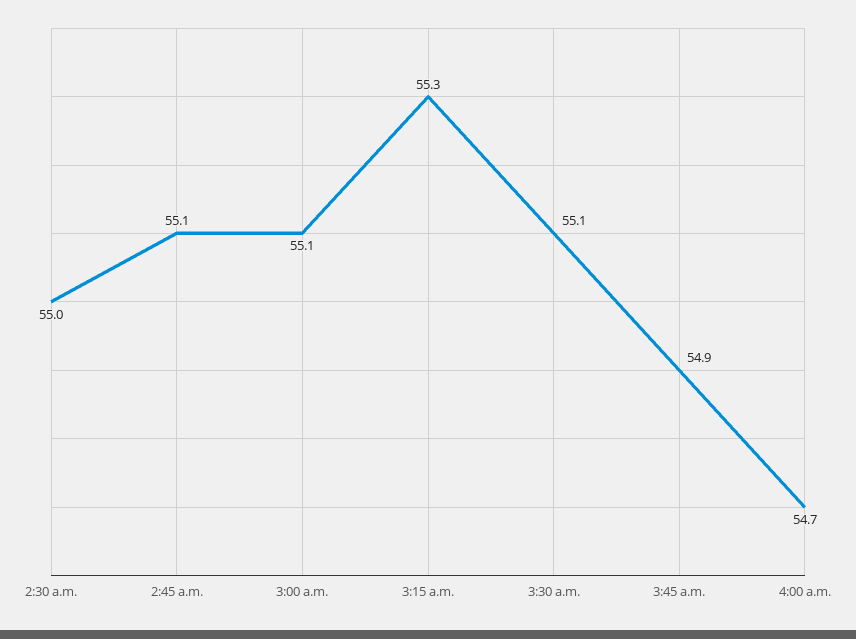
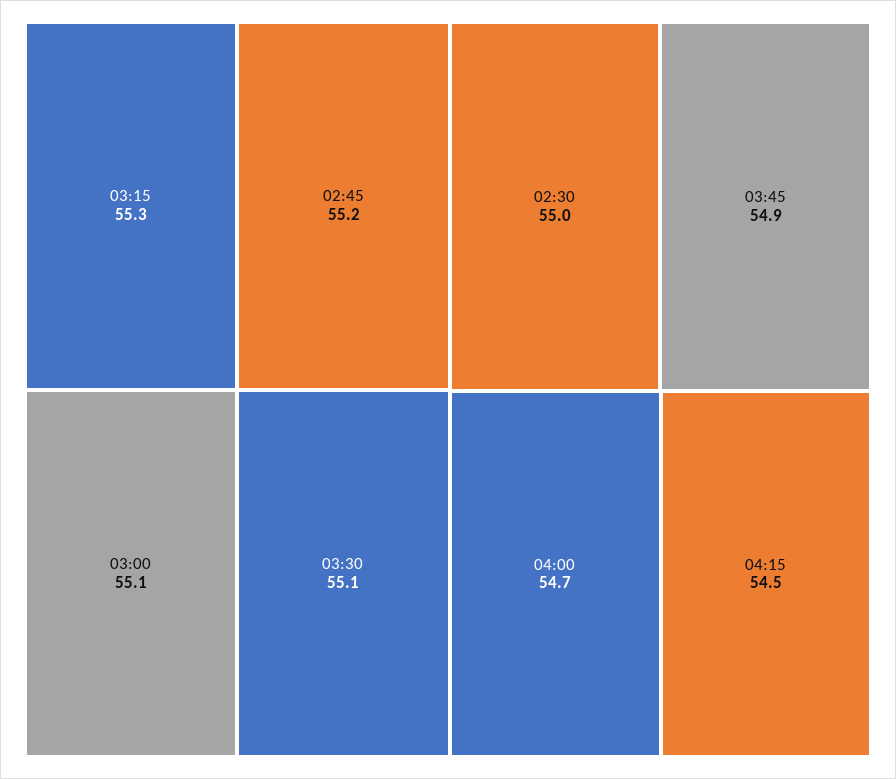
2:45 a.m.: 55.1 -> 55.2
04:15: none -> 54.5

